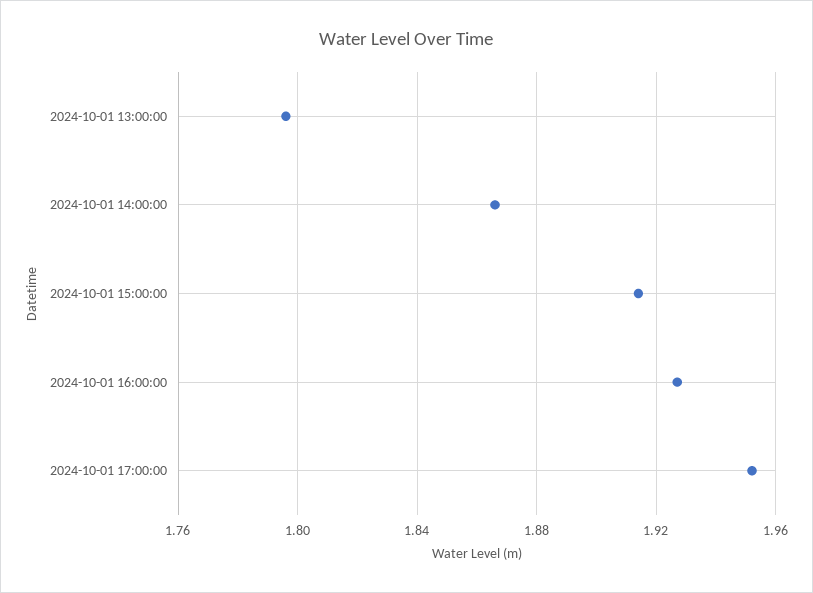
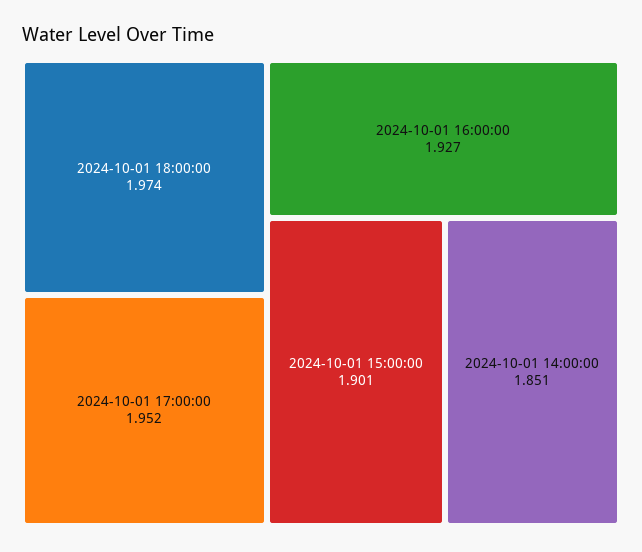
2024-10-01 13:00:00: 1.795 -> none
2024-10-01 14:00:00: 1.865 -> 1.851
2024-10-01 15:00:00: 1.915 -> 1.901
2024-10-01 18:00:00: none -> 1.974

